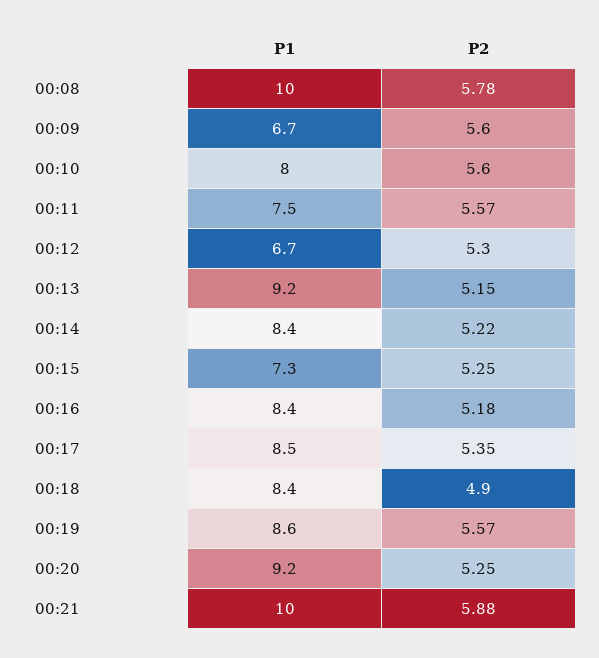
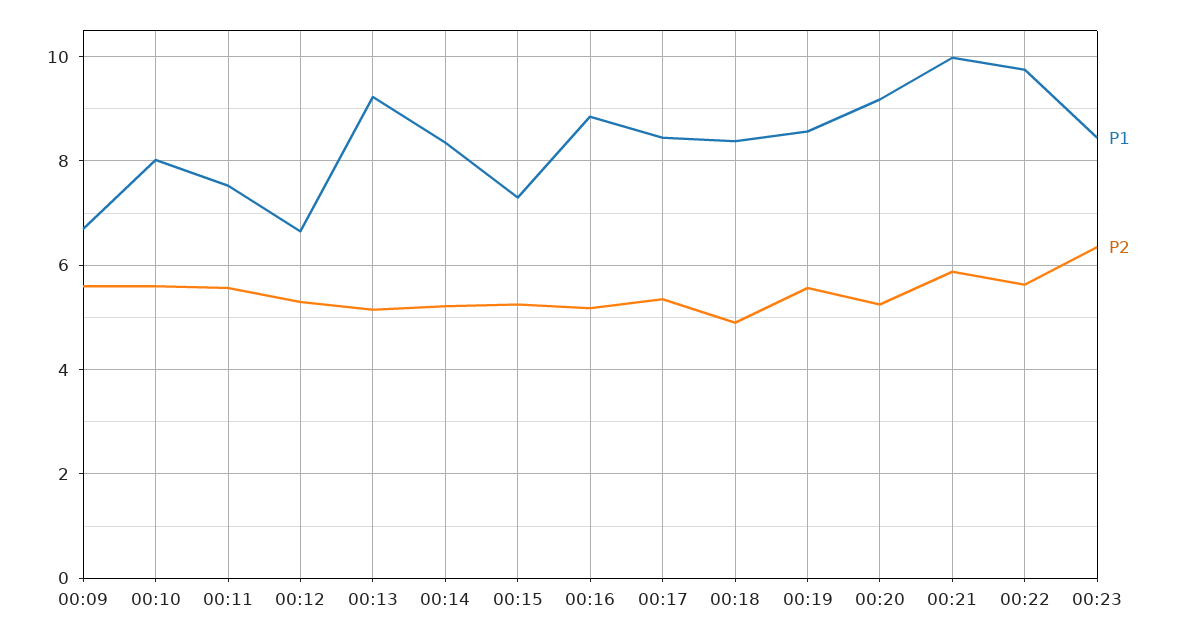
P1, 00:08: 10 -> none
P2, 00:08: 5.78 -> none
P1, 00:16: 8.4 -> 8.8
P1, 00:22: none -> 9.8
P2, 00:22: none -> 5.6
P1, 00:23: none -> 8.4
P2, 00:23: none -> 6.4

